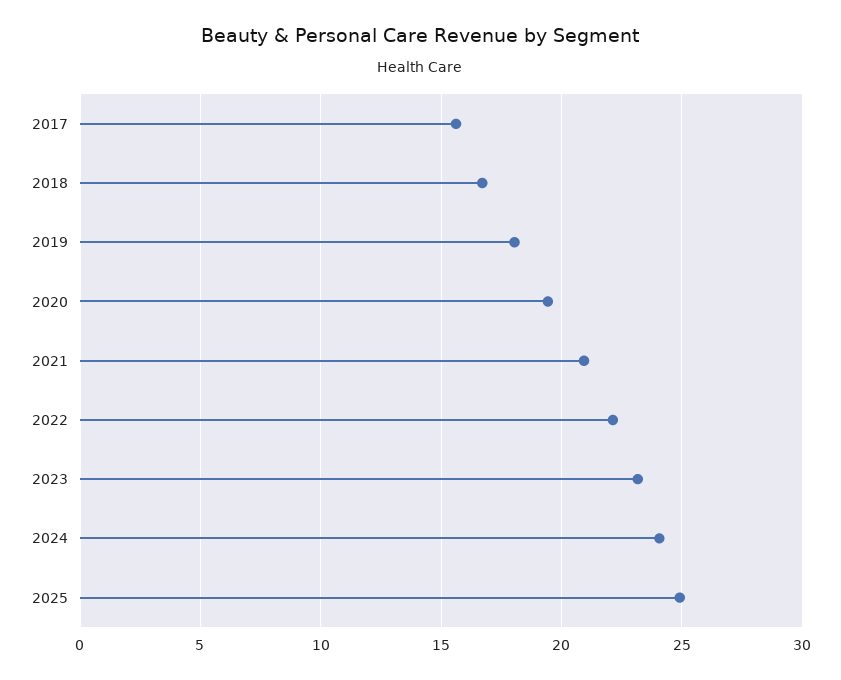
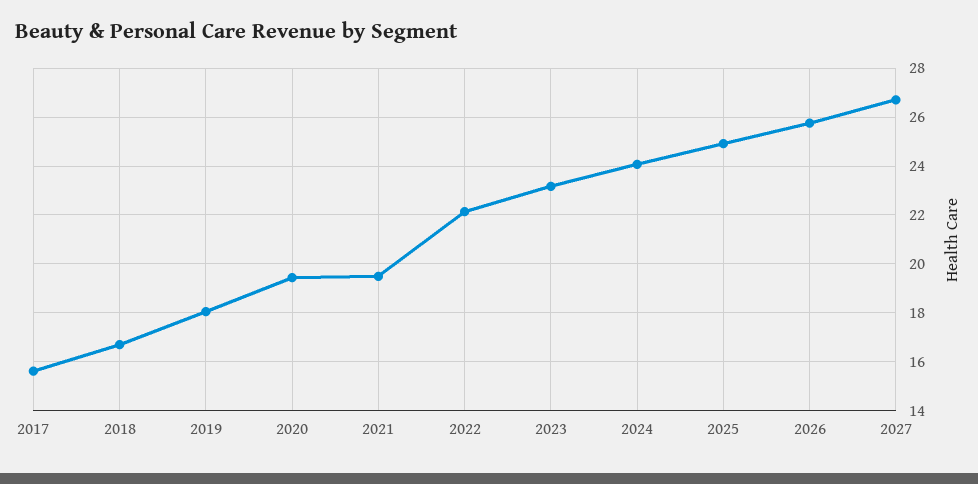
2021: 21 -> 19.5
2026: none -> 25.75
2027: none -> 26.75

